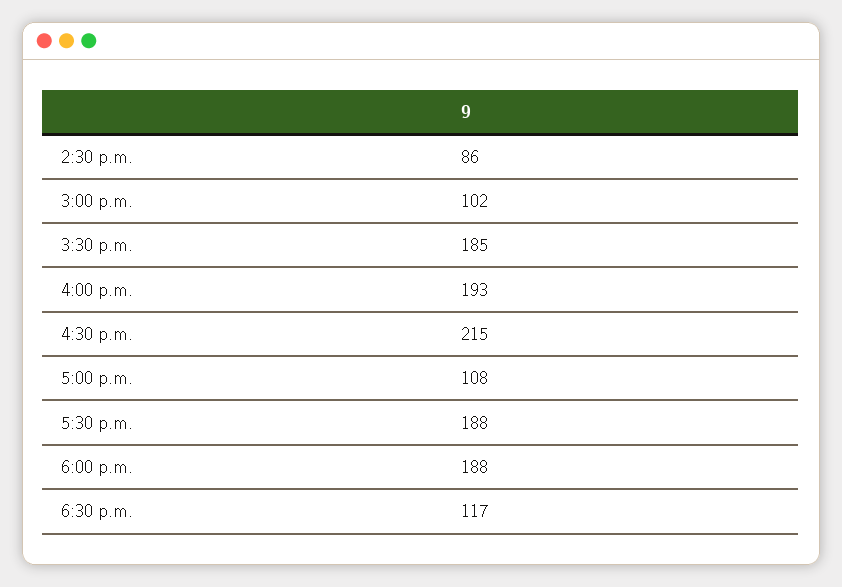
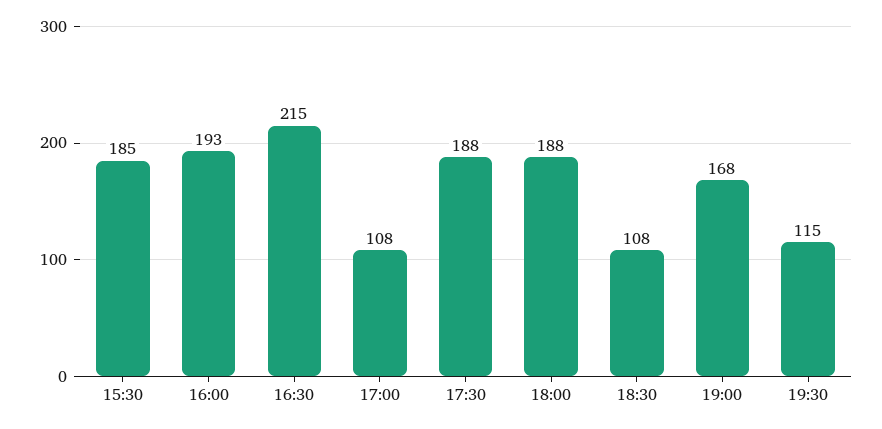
2:30 p.m.: 86 -> none
3:00 p.m.: 102 -> none
6:30 p.m.: 117 -> 108
19:00: none -> 168
19:30: none -> 115

